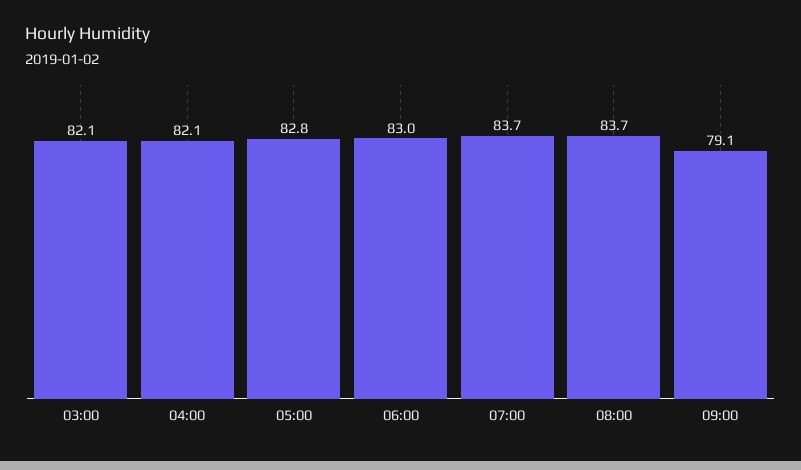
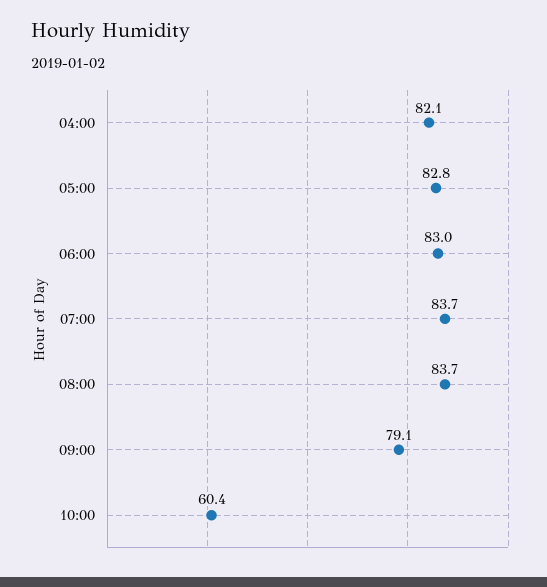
03:00: 82.1 -> none
10:00: none -> 60.4

